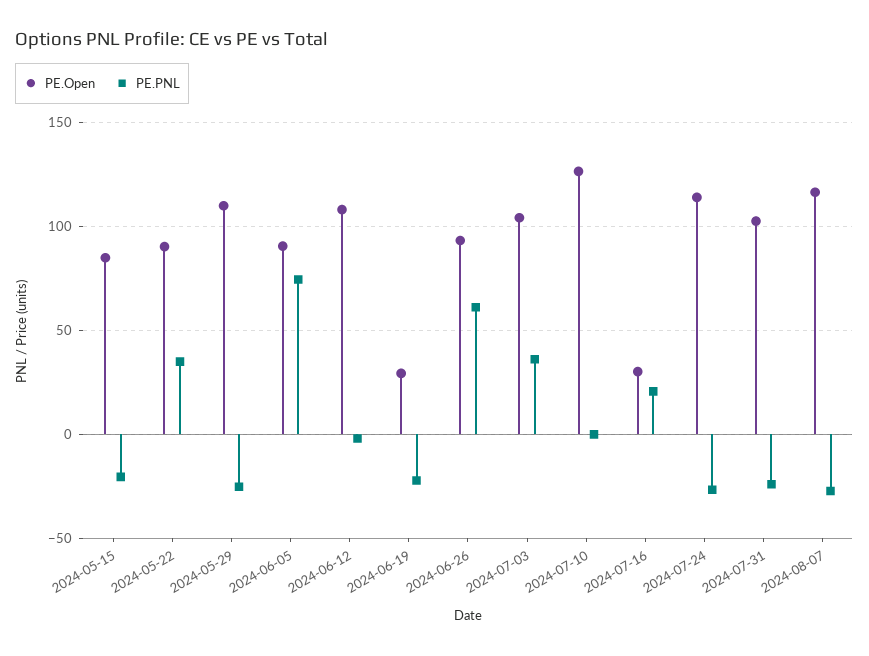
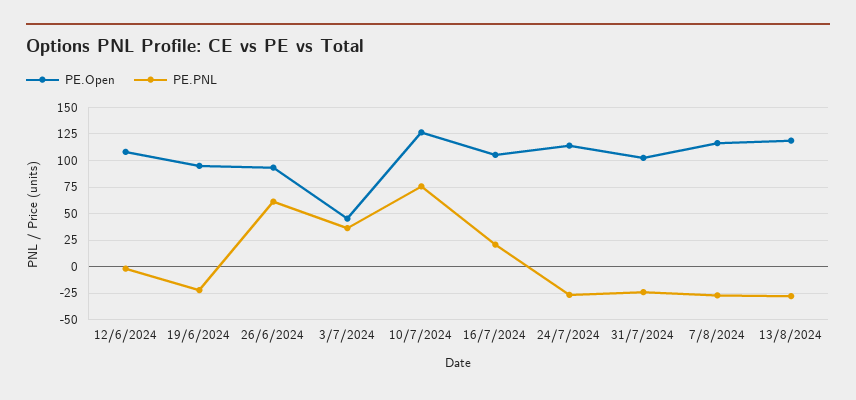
PE.Open, 2024-05-15: 85 -> none
PE.PNL, 2024-05-15: -20 -> none
PE.Open, 2024-05-22: 90 -> none
PE.PNL, 2024-05-22: 35 -> none
PE.Open, 2024-05-29: 110 -> none
PE.PNL, 2024-05-29: -25 -> none
PE.Open, 2024-06-05: 90 -> none
PE.PNL, 2024-06-05: 75 -> none
PE.Open, 2024-06-19: 30 -> 100
PE.Open, 2024-07-03: 105 -> 50
PE.PNL, 2024-07-10: 0 -> 75
PE.Open, 2024-07-16: 30 -> 100
PE.Open, 13/8/2024: none -> 125
PE.PNL, 13/8/2024: none -> -25

